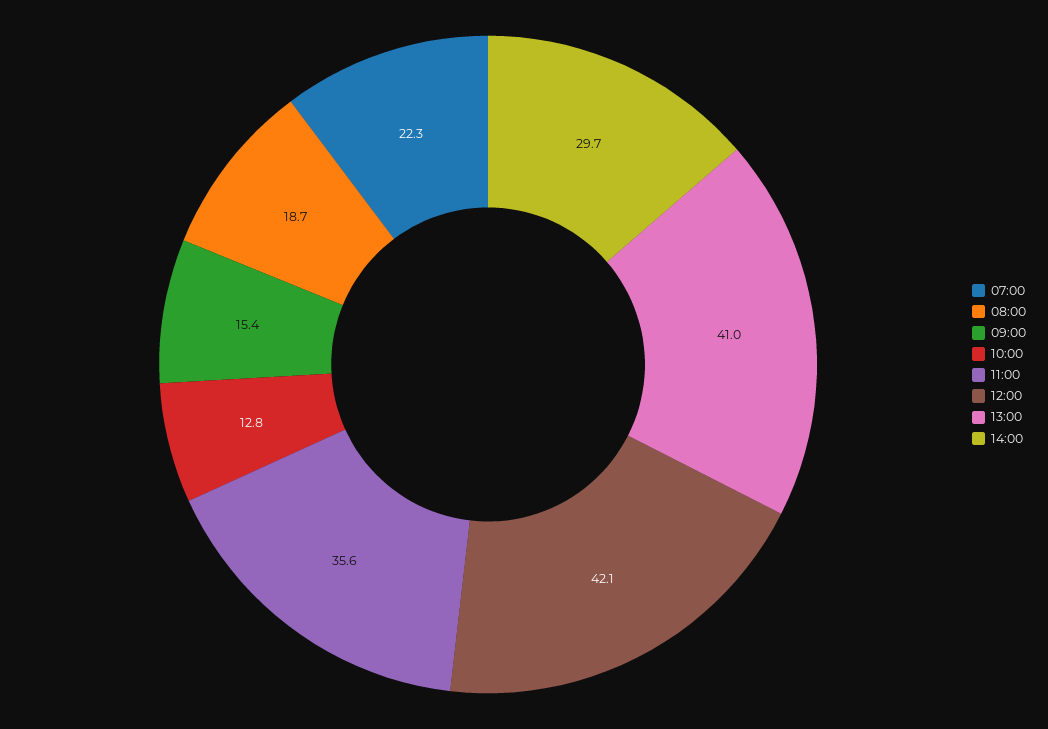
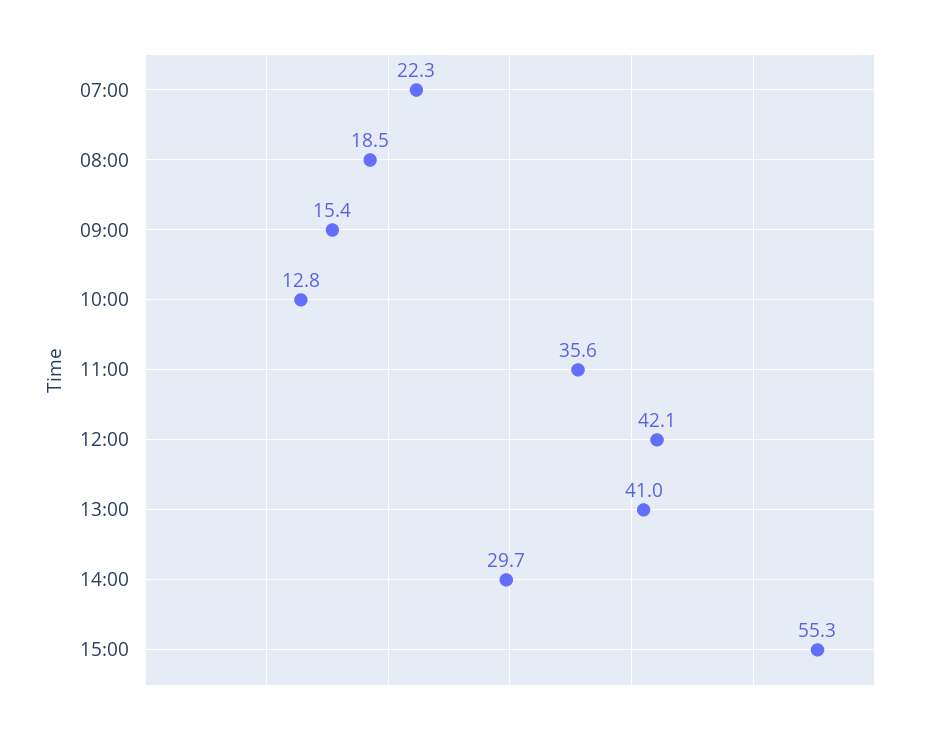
08:00: 18.7 -> 18.5
15:00: none -> 55.3

